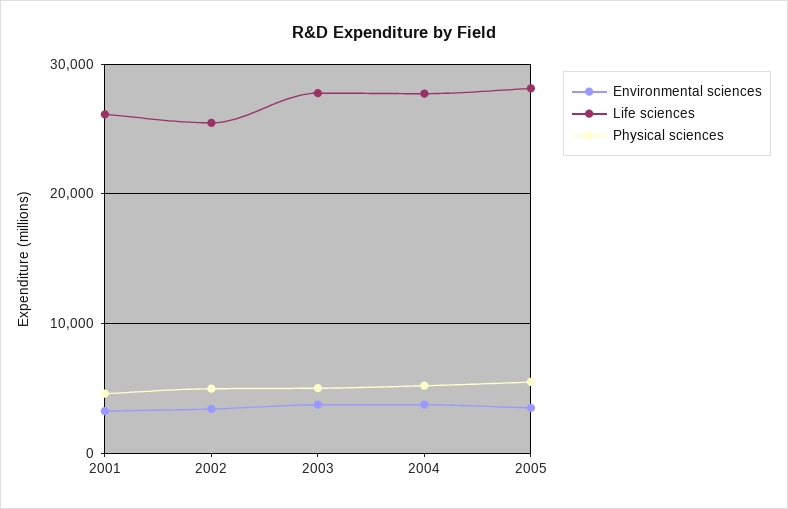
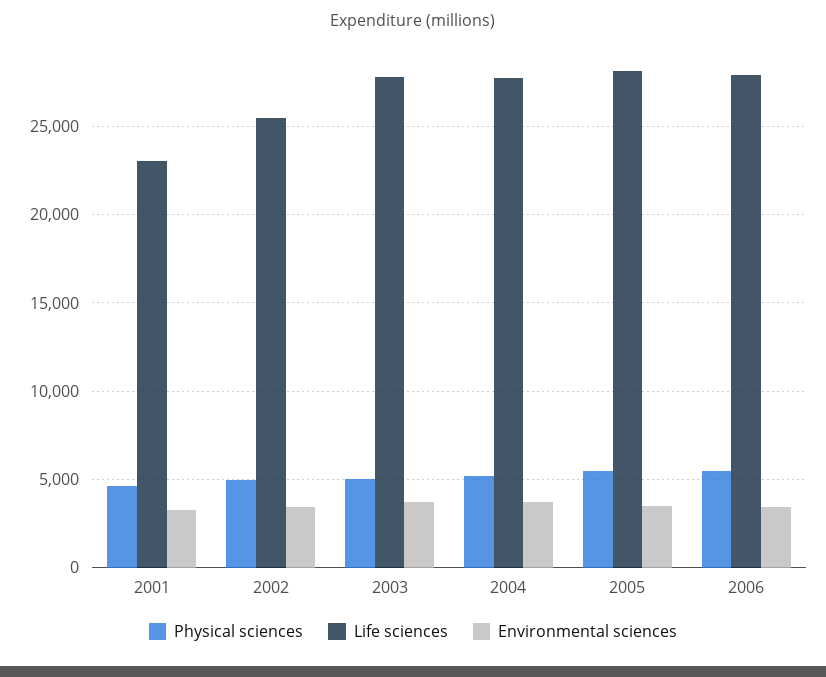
Life sciences, 2001: 26000 -> 23000
Physical sciences, 2006: none -> 5500
Life sciences, 2006: none -> 28000
Environmental sciences, 2006: none -> 3500

